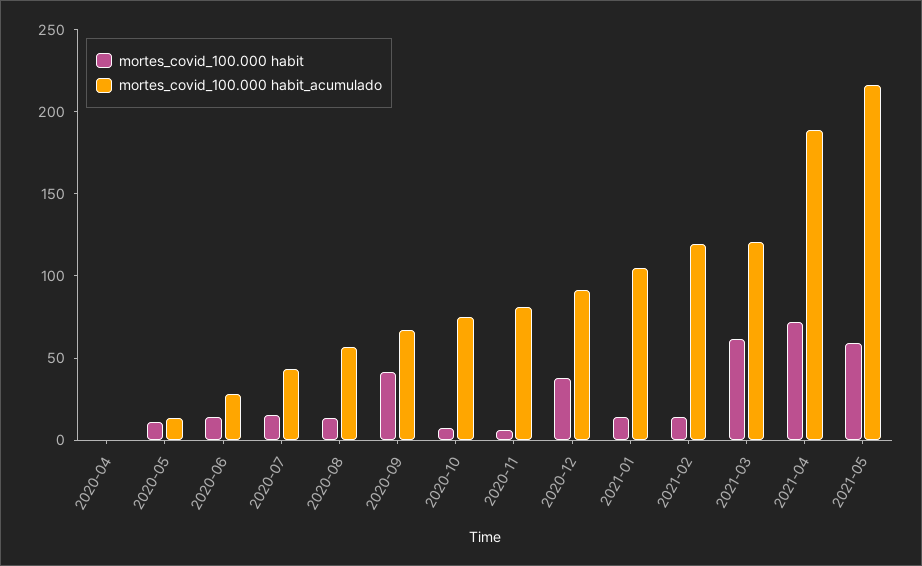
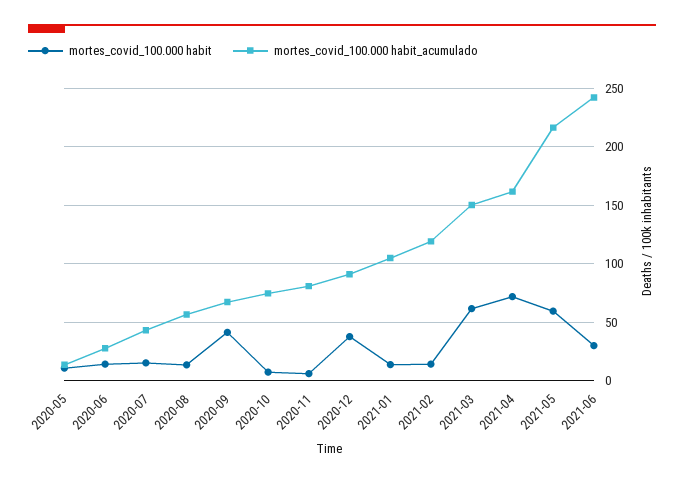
mortes_covid_100.000 habit, 2020-04: 0 -> none
mortes_covid_100.000 habit_acumulado, 2020-04: 0 -> none
mortes_covid_100.000 habit_acumulado, 2021-03: 120 -> 150
mortes_covid_100.000 habit_acumulado, 2021-04: 190 -> 160
mortes_covid_100.000 habit, 2021-06: none -> 30
mortes_covid_100.000 habit_acumulado, 2021-06: none -> 240

